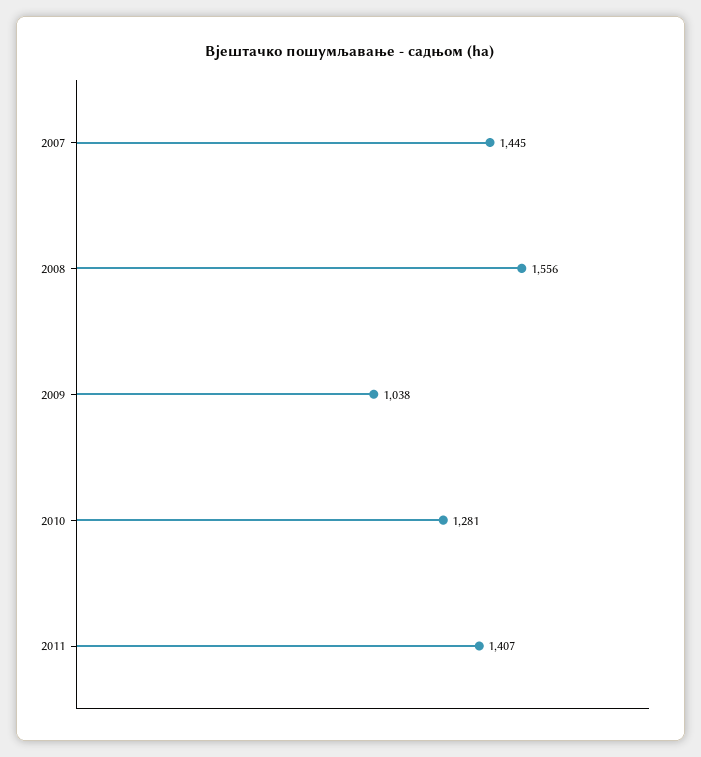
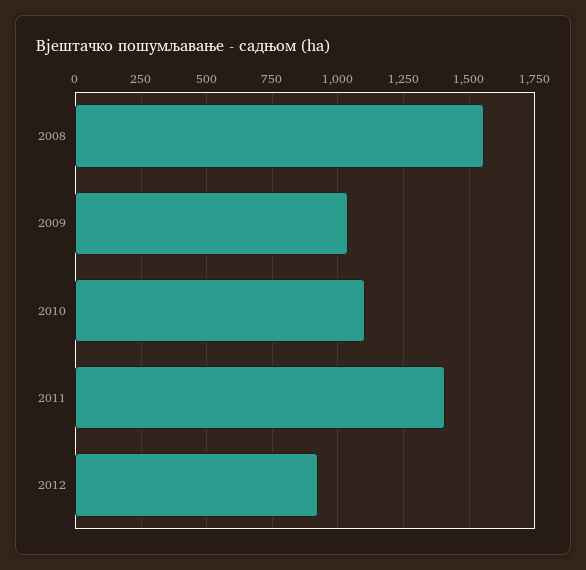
2007: 1445 -> none
2010: 1281 -> 1100
2012: none -> 925

